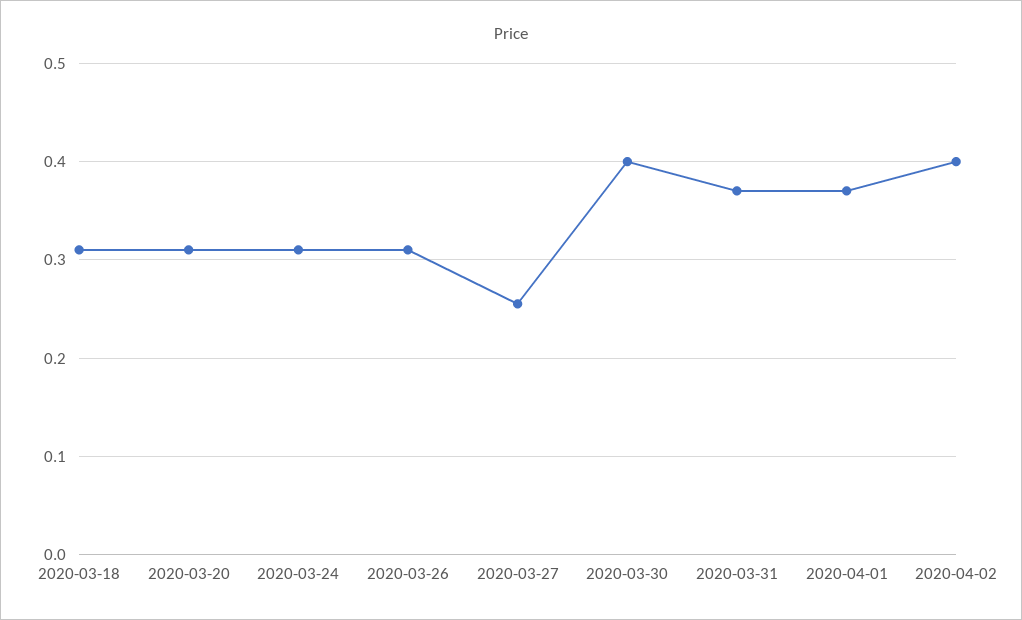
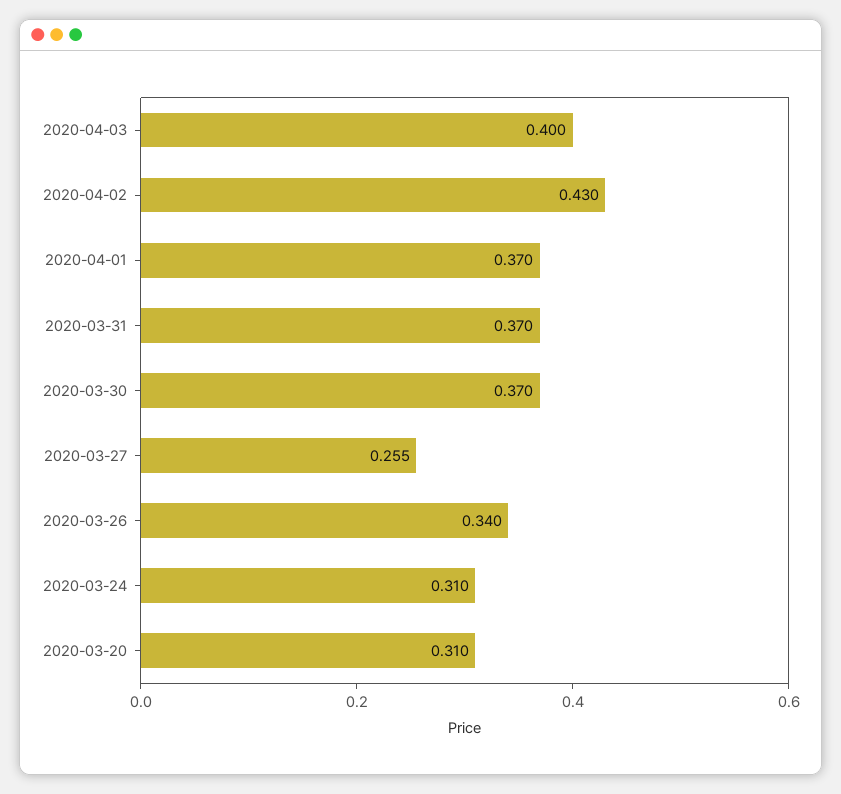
2020-03-18: 0.31 -> none
2020-03-26: 0.31 -> 0.34
2020-03-30: 0.4 -> 0.37
2020-04-02: 0.4 -> 0.43
2020-04-03: none -> 0.4

